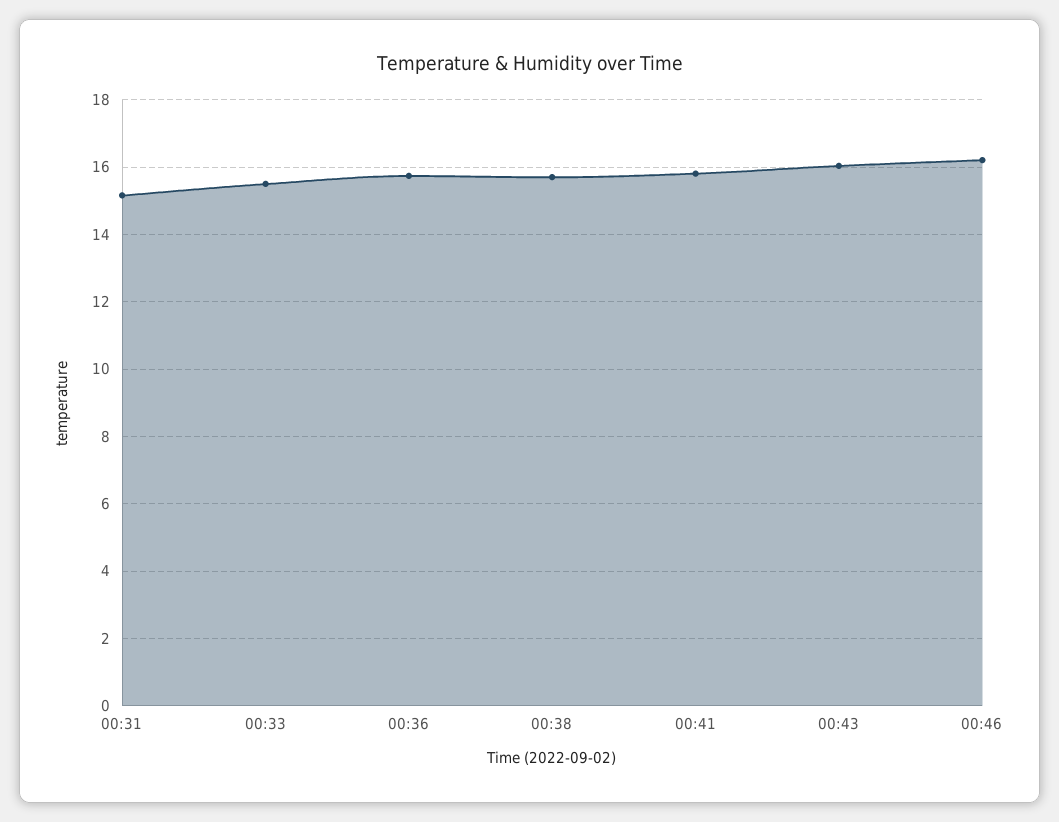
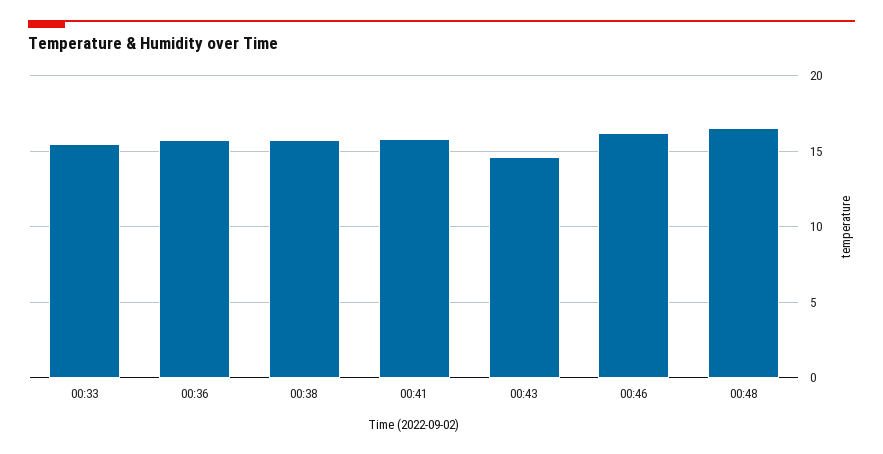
00:31: 15.2 -> none
00:43: 16 -> 14.5
00:48: none -> 16.5

